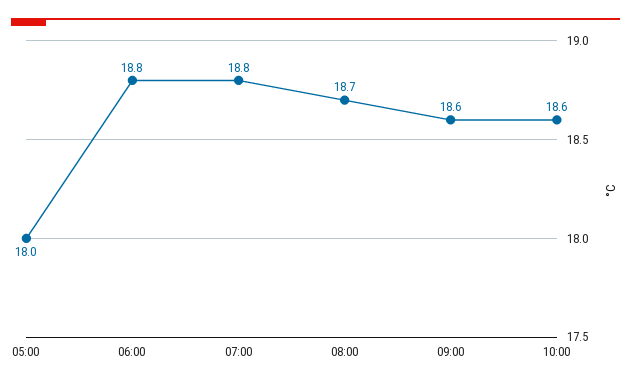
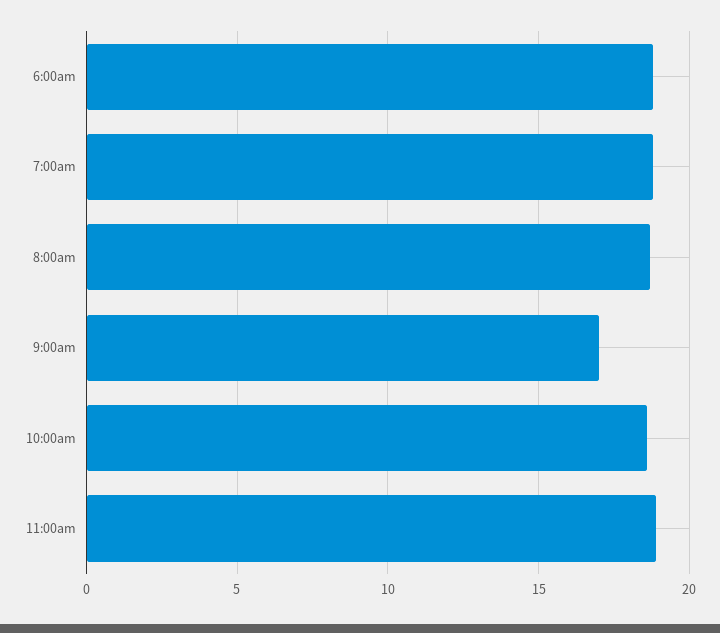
05:00: 18 -> none
09:00: 18.6 -> 17
11:00am: none -> 19

